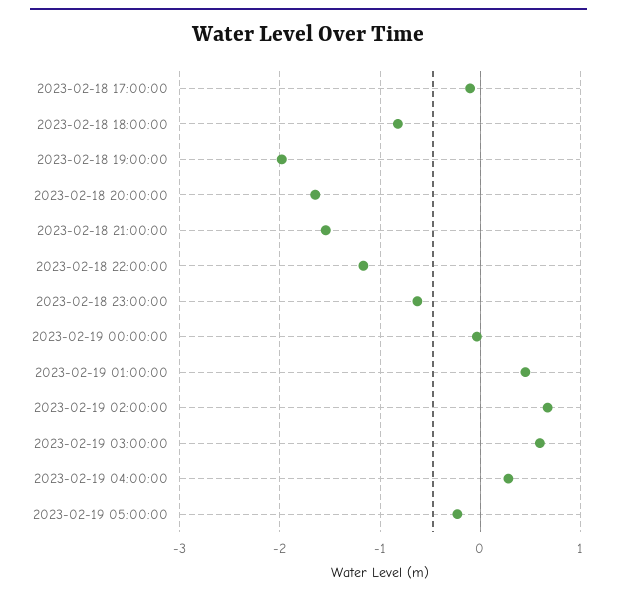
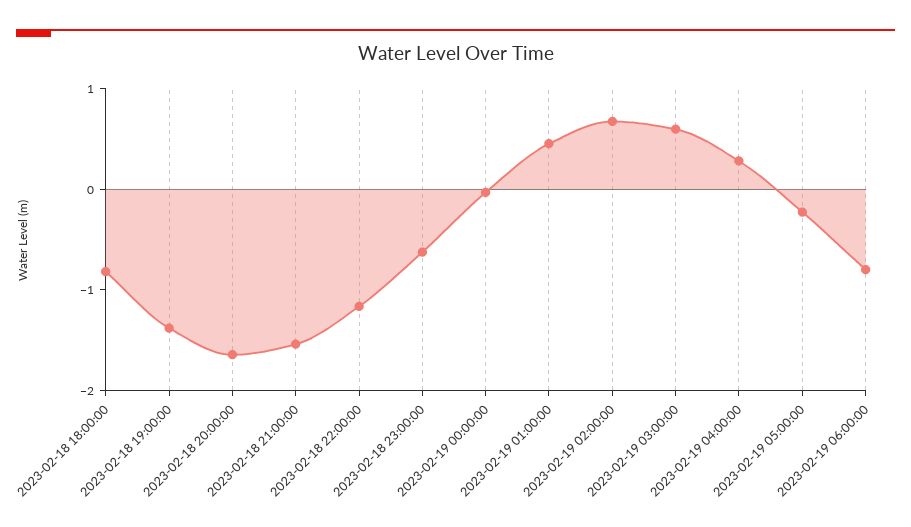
2023-02-18 17:00:00: -0.1 -> none
2023-02-18 19:00:00: -2 -> -1.4
2023-02-19 06:00:00: none -> -0.8

